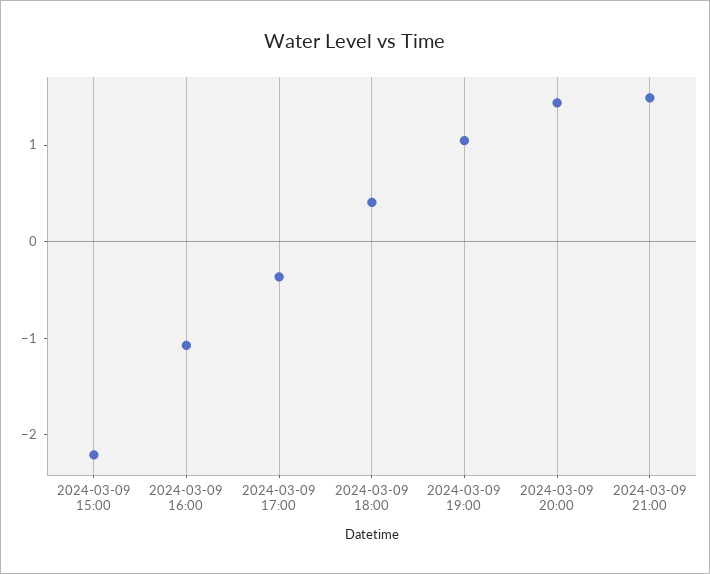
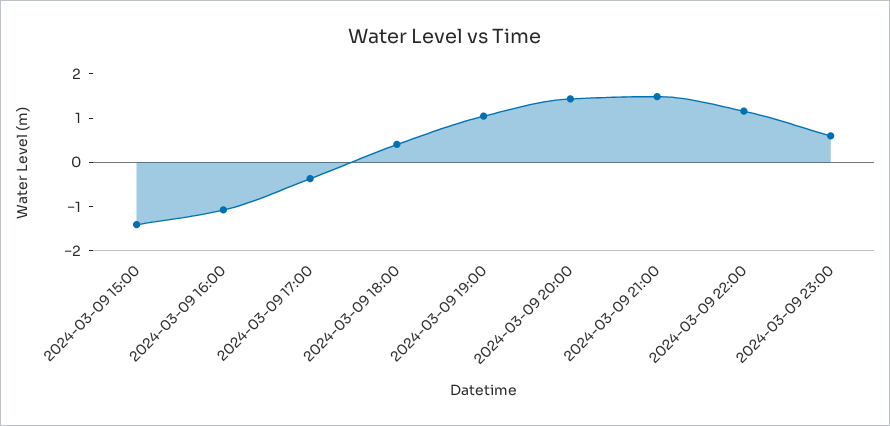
2024-03-09 15:00: -2.2 -> -1.4
2024-03-09 22:00: none -> 1.2
2024-03-09 23:00: none -> 0.6

